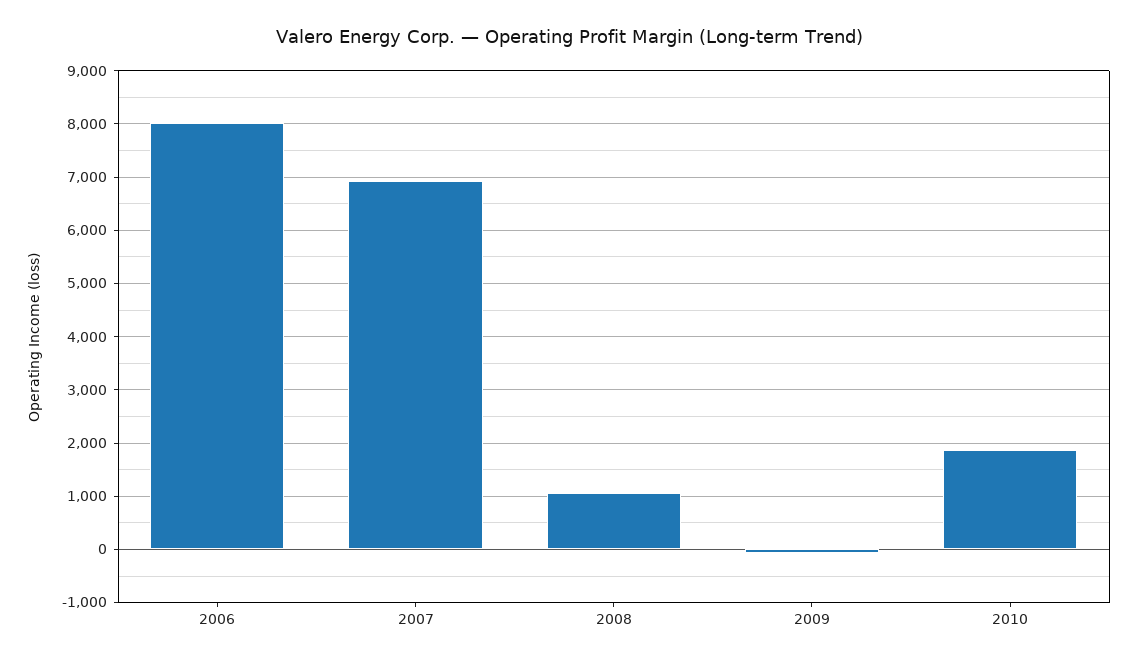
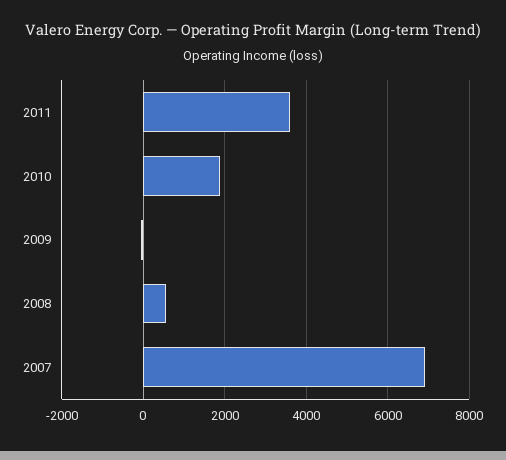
2006: 8000 -> none
2008: 1000 -> 600
2011: none -> 3600

